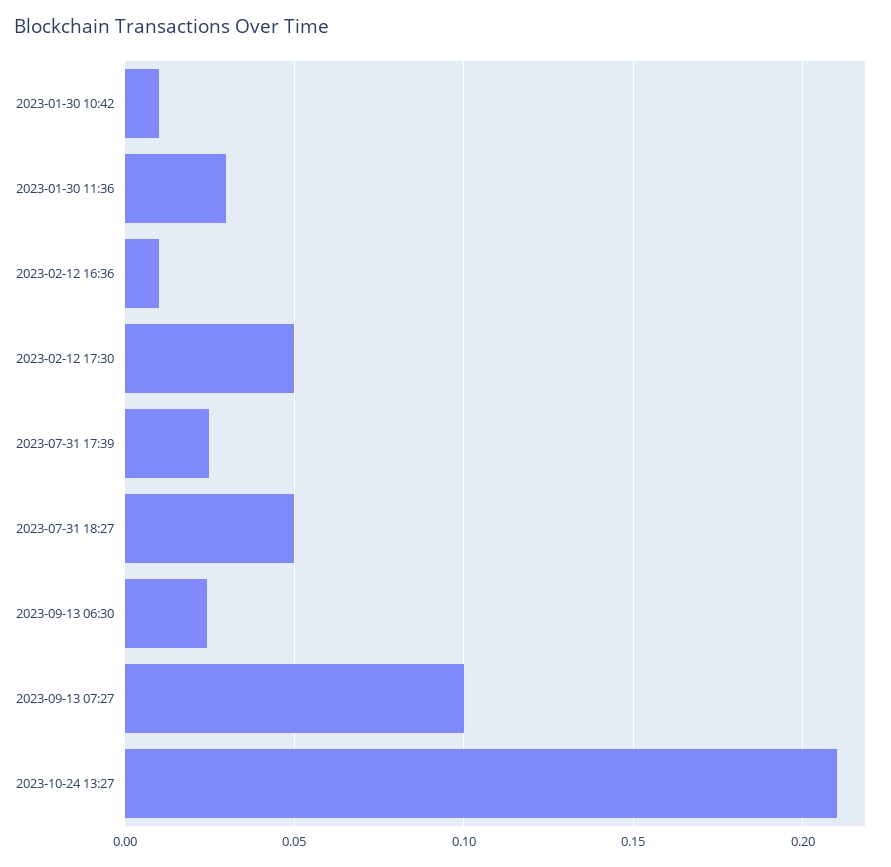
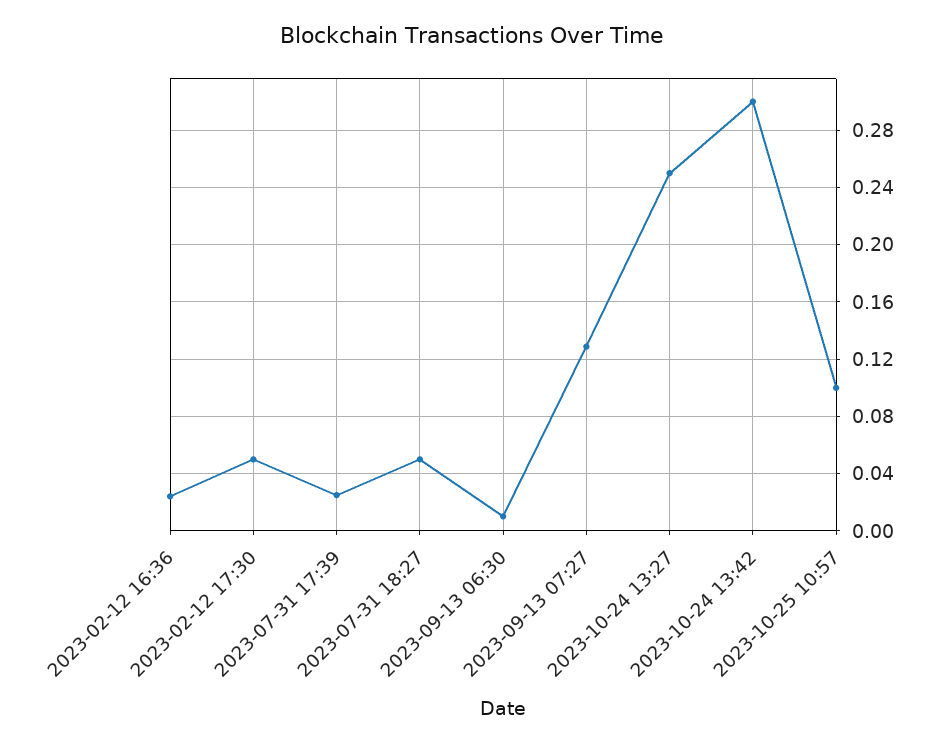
2023-01-30 10:42: 0.01 -> none
2023-01-30 11:36: 0.03 -> none
2023-02-12 16:36: 0.01 -> 0.025
2023-09-13 06:30: 0.025 -> 0.01
2023-09-13 07:27: 0.1 -> 0.13
2023-10-24 13:27: 0.21 -> 0.25
2023-10-24 13:42: none -> 0.3
2023-10-25 10:57: none -> 0.1

